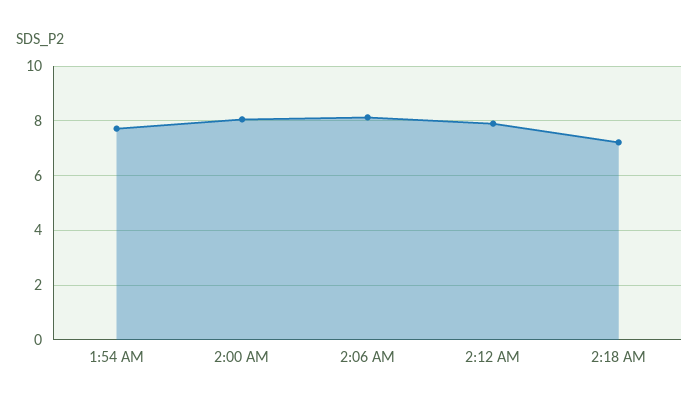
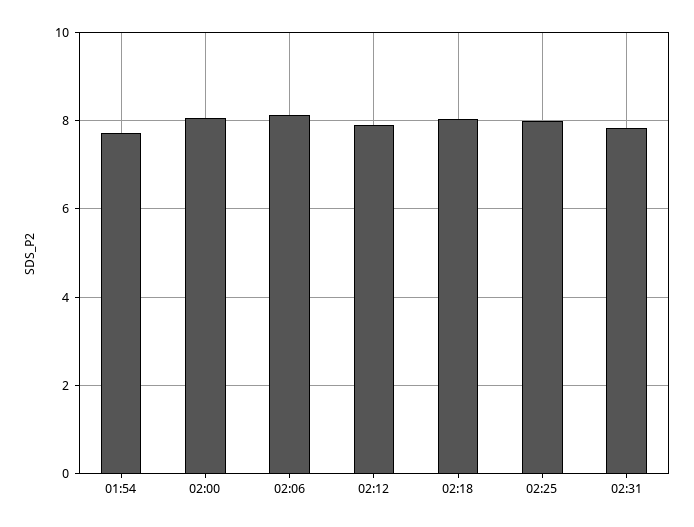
2:18 AM: 7.25 -> 8
02:25: none -> 8
02:31: none -> 7.8

